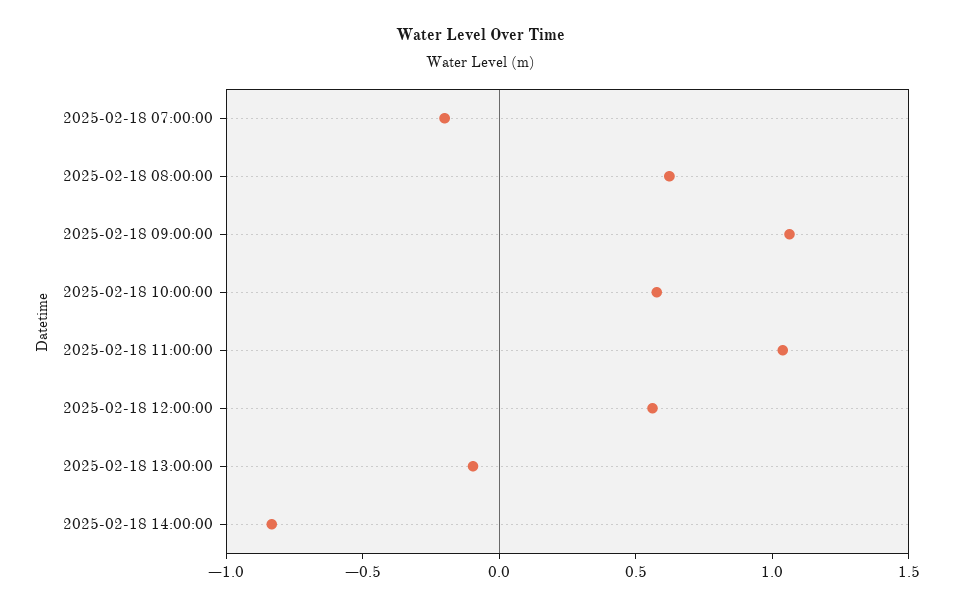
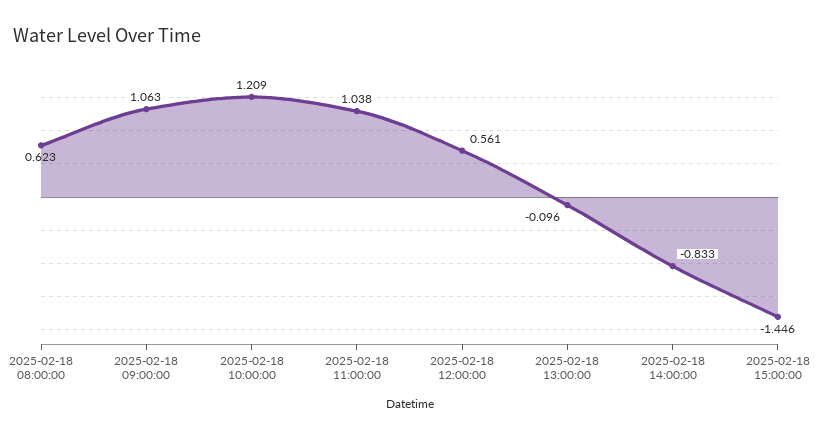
2025-02-18 07:00:00: -0.2 -> none
2025-02-18 10:00:00: 0.6 -> 1.209
2025-02-18 15:00:00: none -> -1.446

